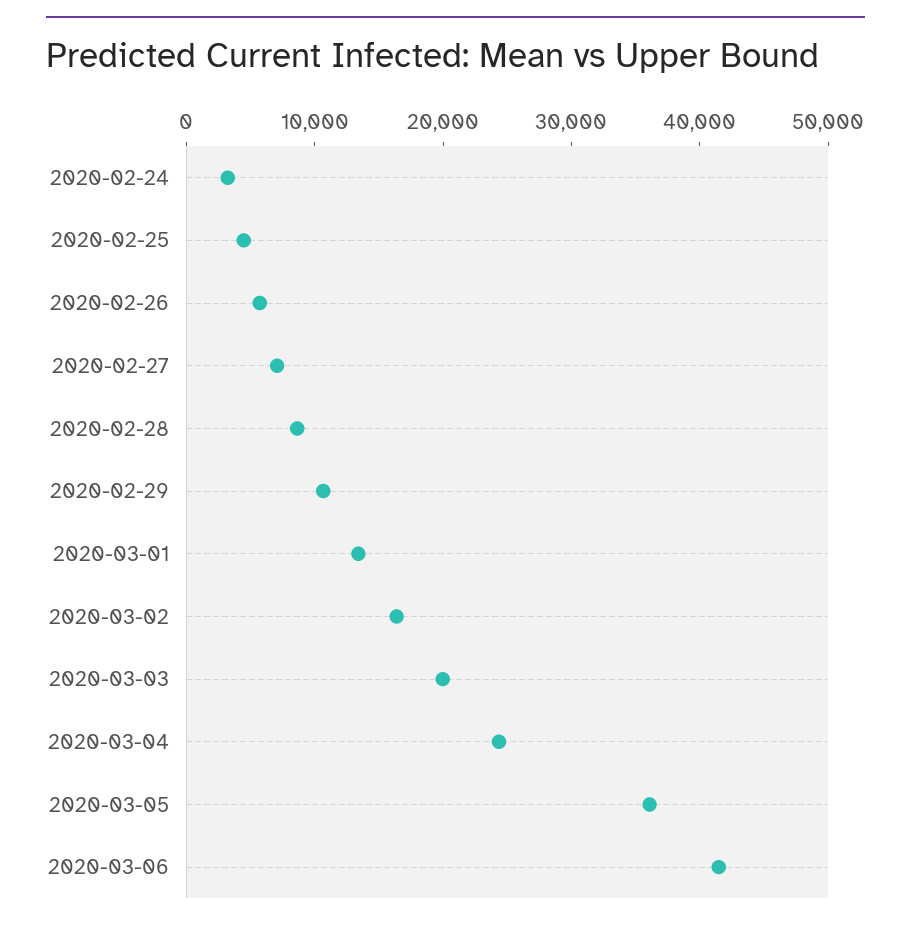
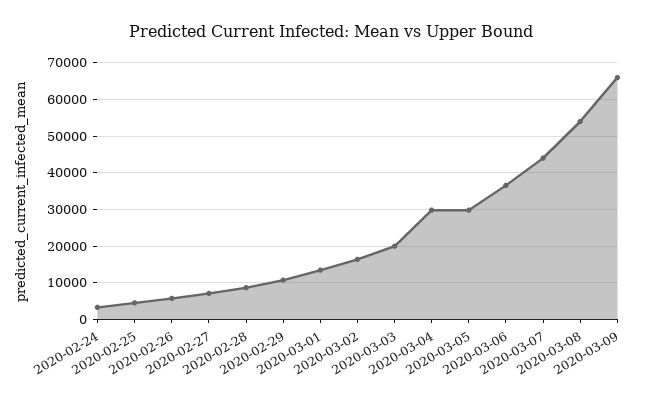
2020-03-04: 24000 -> 30000
2020-03-05: 36000 -> 30000
2020-03-06: 42000 -> 36000
2020-03-07: none -> 44000
2020-03-08: none -> 54000
2020-03-09: none -> 66000

